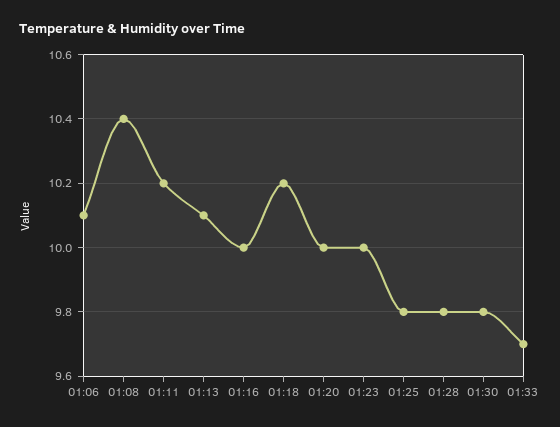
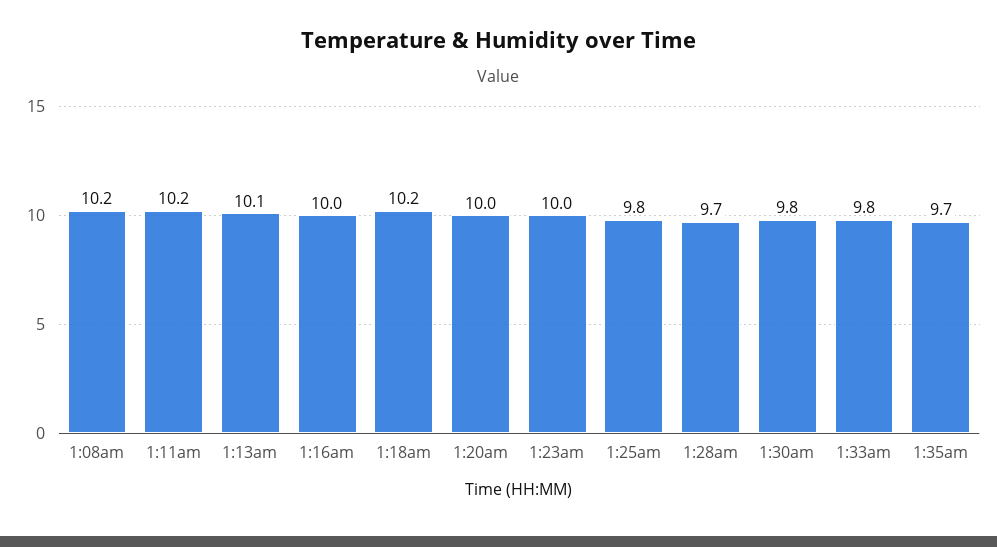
01:06: 10.1 -> none
01:08: 10.4 -> 10.2
01:28: 9.8 -> 9.7
01:33: 9.7 -> 9.8
1:35am: none -> 9.7

